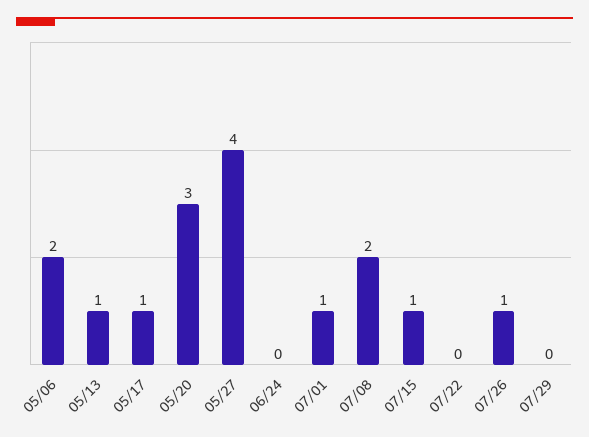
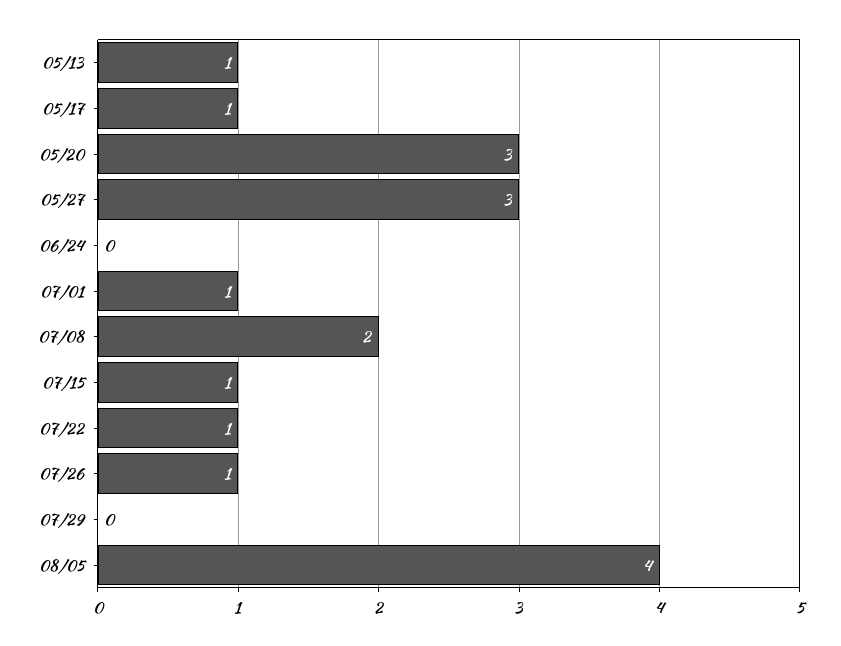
05/06: 2 -> none
05/27: 4 -> 3
07/22: 0 -> 1
08/05: none -> 4

